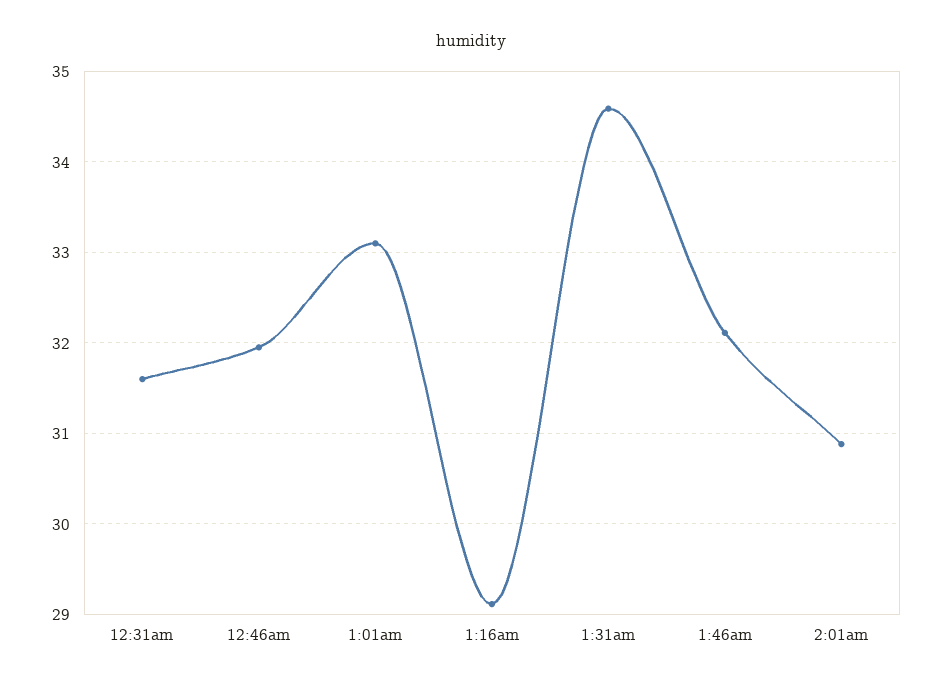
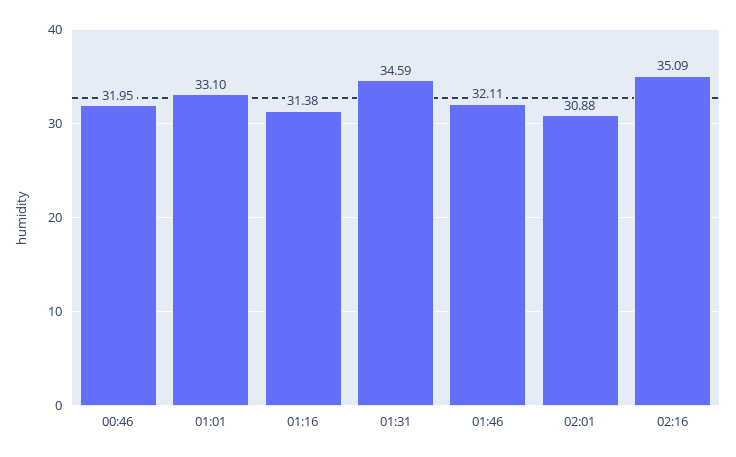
12:31am: 31.6 -> none
1:16am: 29.1 -> 31.38
02:16: none -> 35.09

